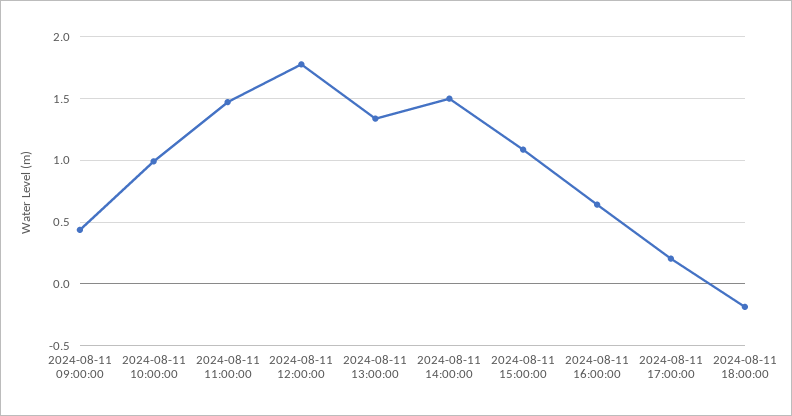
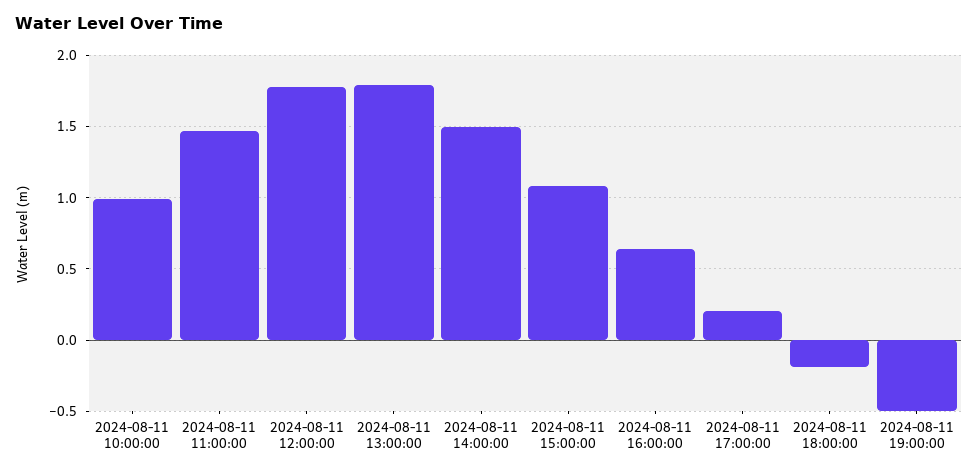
2024-08-11 09:00:00: 0.45 -> none
2024-08-11 13:00:00: 1.35 -> 1.8
2024-08-11 19:00:00: none -> -0.5

